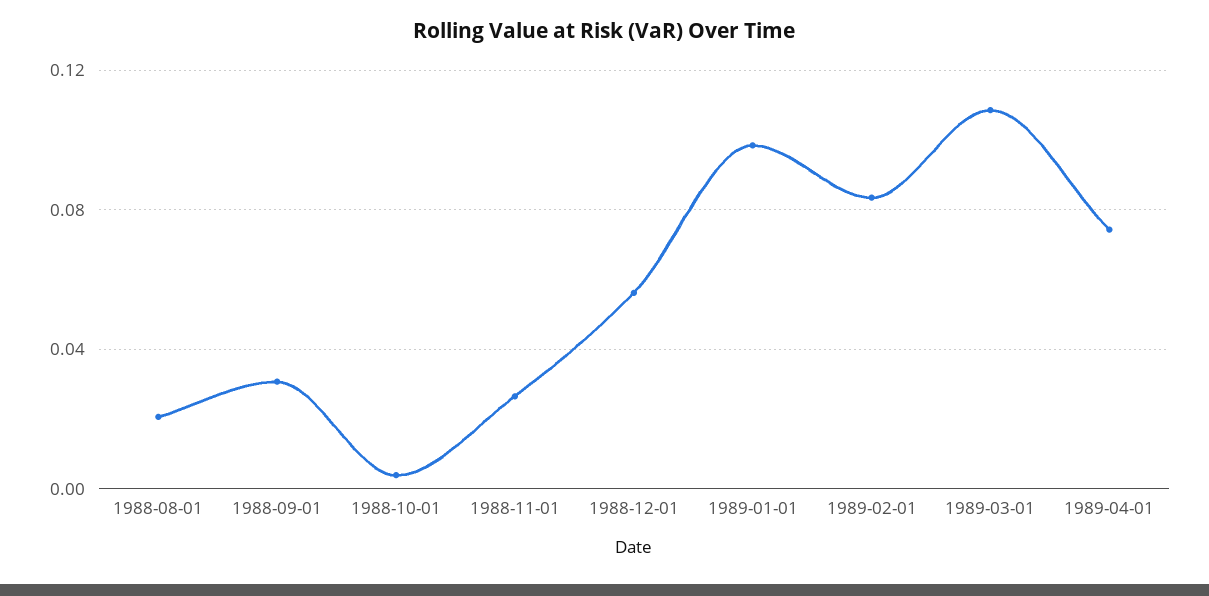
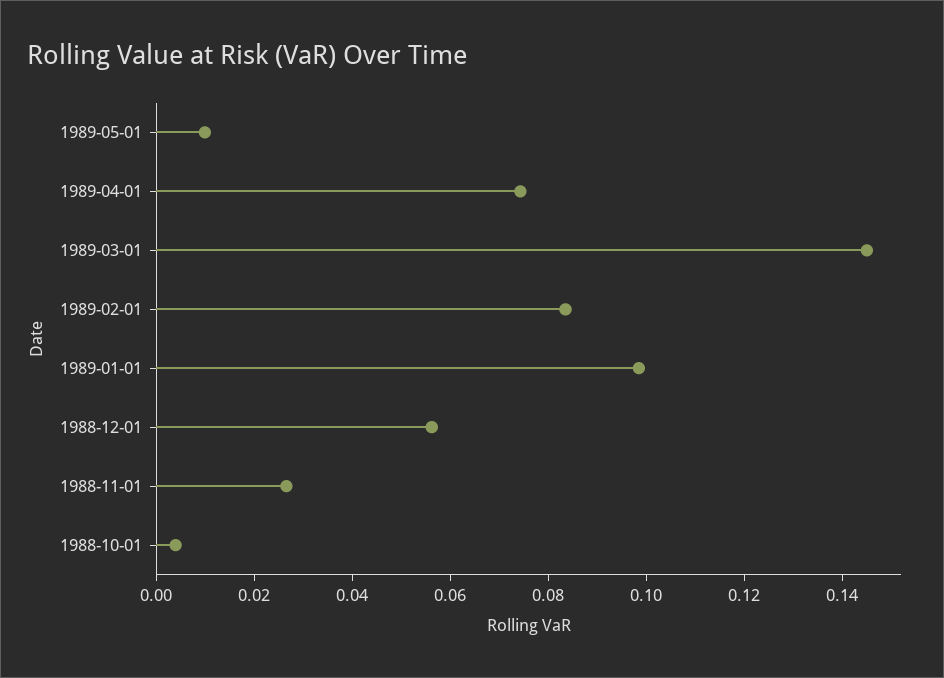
1988-08-01: 0.02 -> none
1988-09-01: 0.03 -> none
1989-03-01: 0.11 -> 0.145
1989-05-01: none -> 0.01

